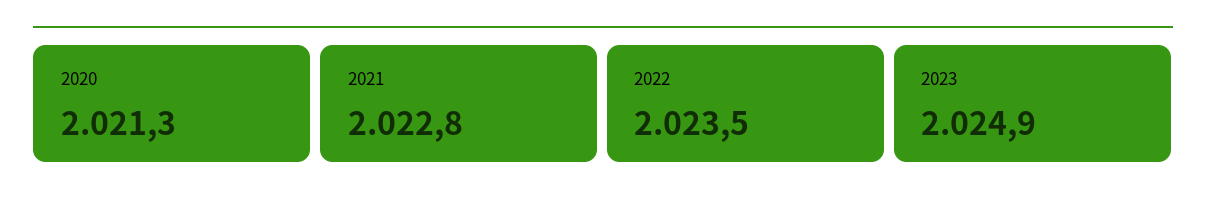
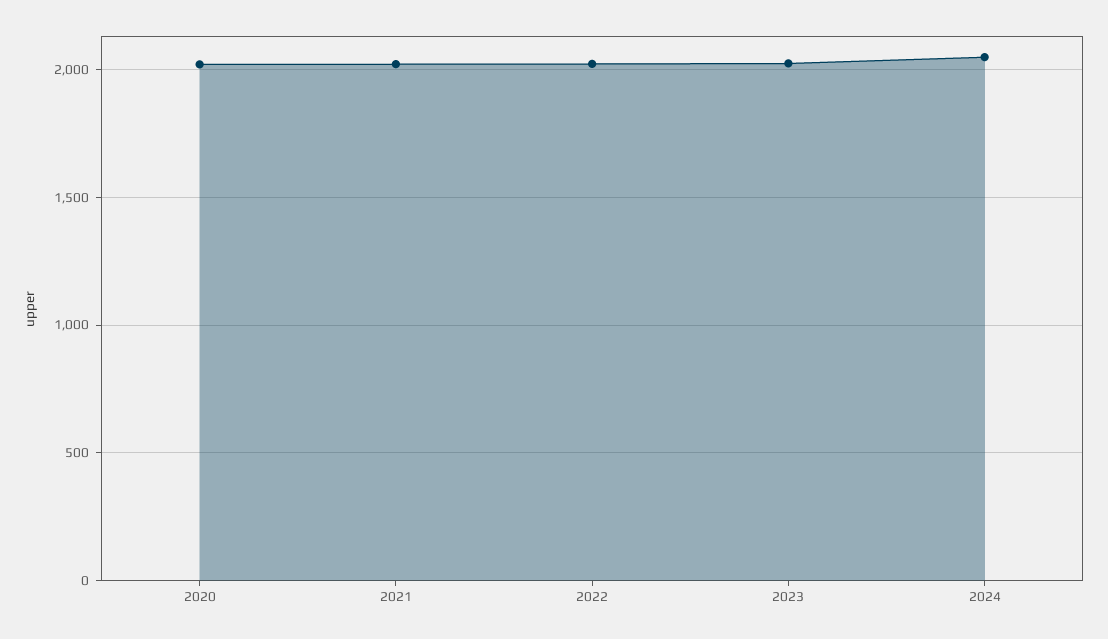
2024: none -> 2050

